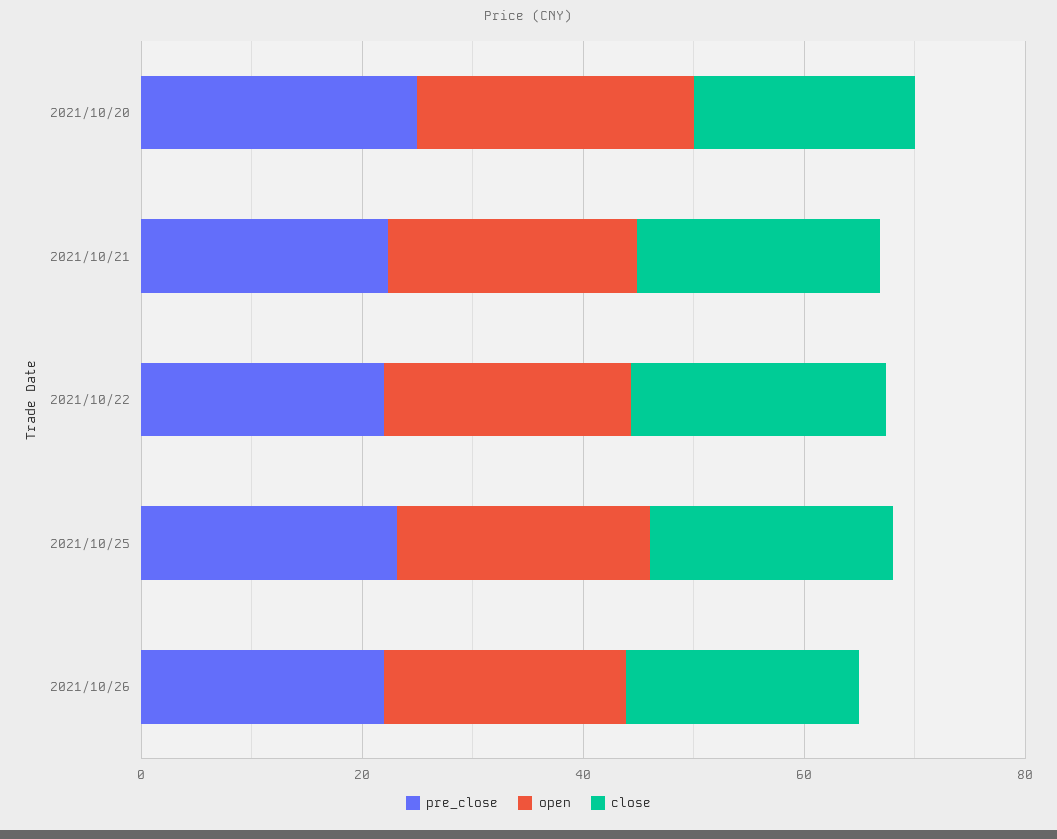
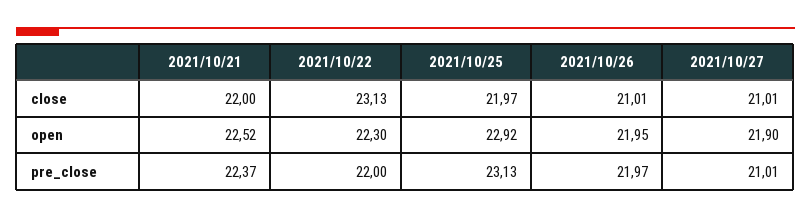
pre_close, 2021/10/20: 25 -> none
open, 2021/10/20: 25 -> none
close, 2021/10/20: 20 -> none
close, 2021/10/27: none -> 21.01
open, 2021/10/27: none -> 21.9
pre_close, 2021/10/27: none -> 21.01

